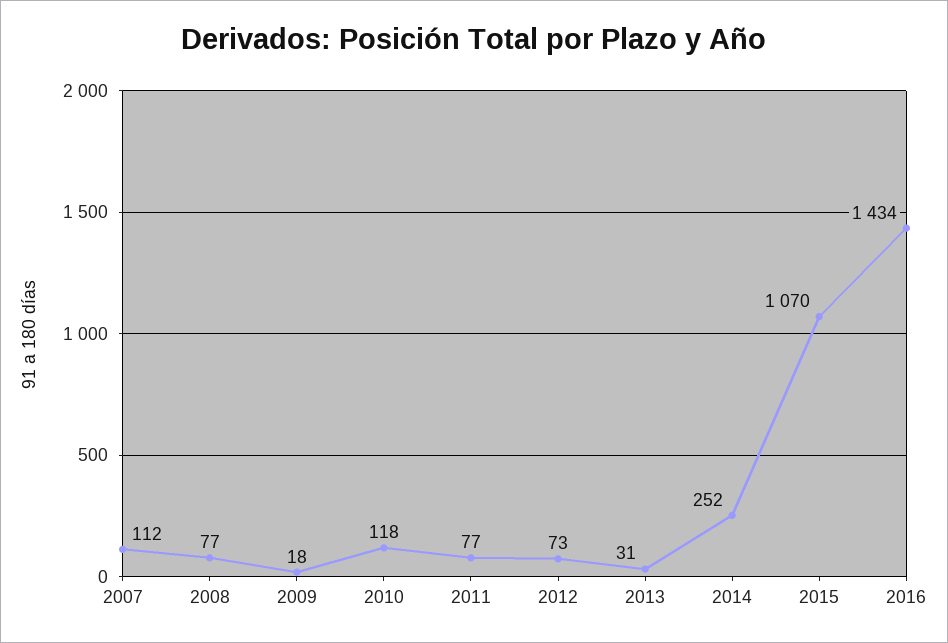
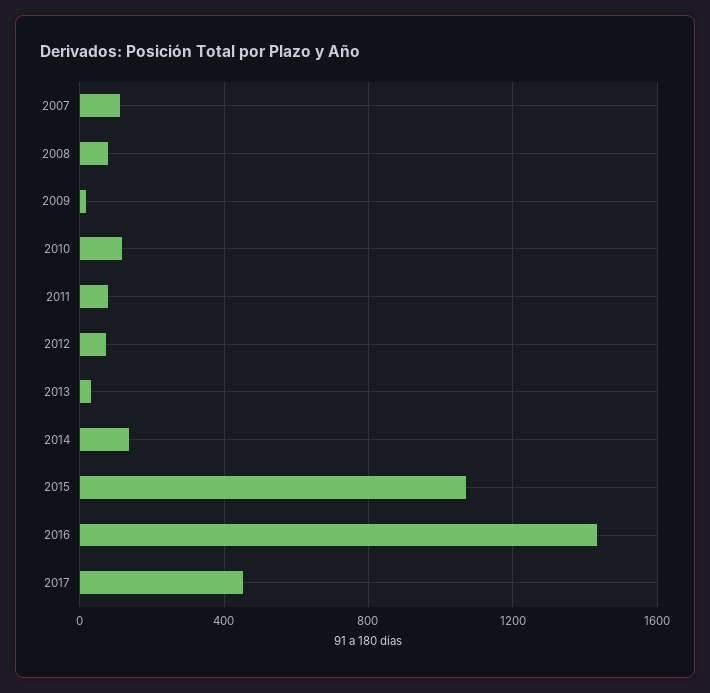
2014: 252 -> 150
2017: none -> 450

